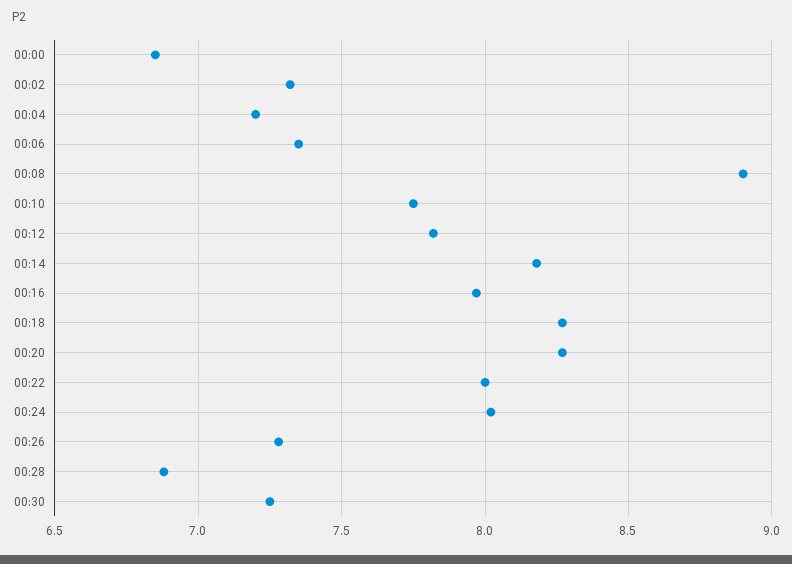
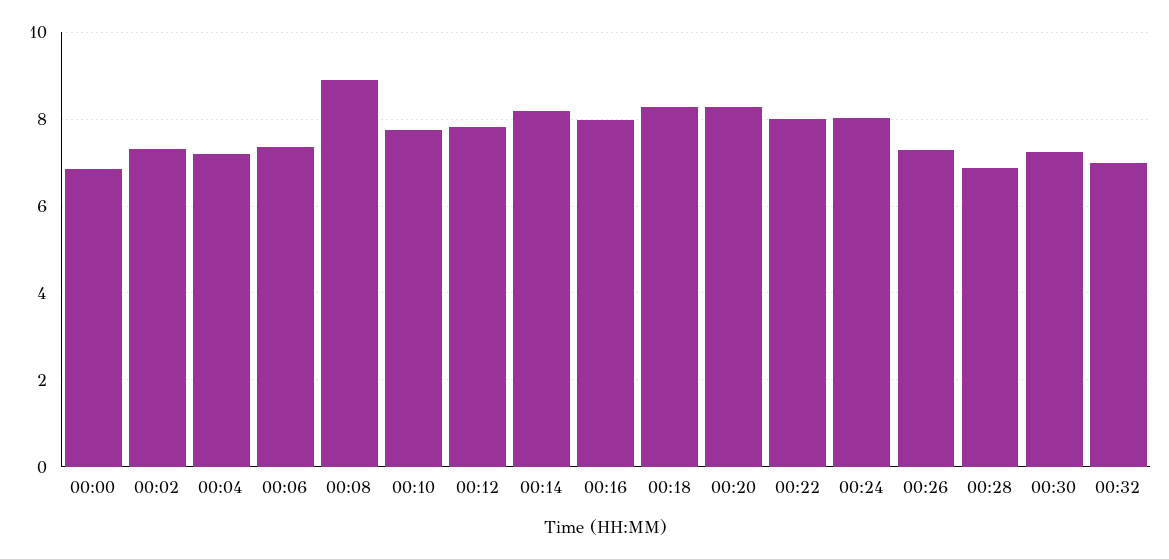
00:32: none -> 7

